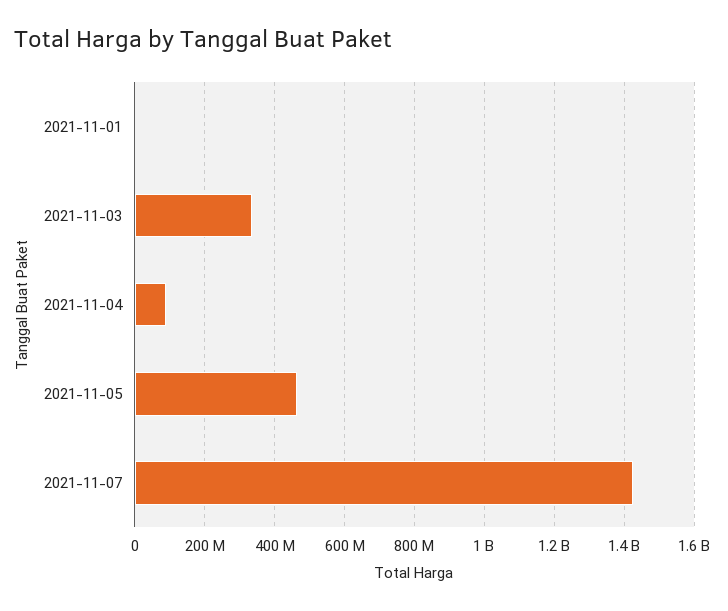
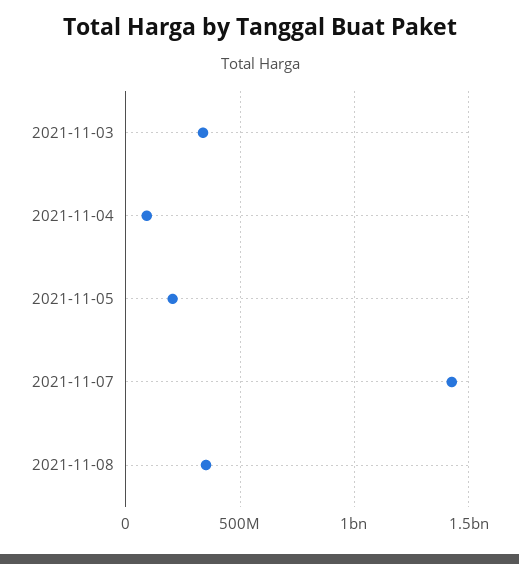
2021-11-01: 0 -> none
2021-11-05: 460000000 -> 200000000
2021-11-08: none -> 350000000

